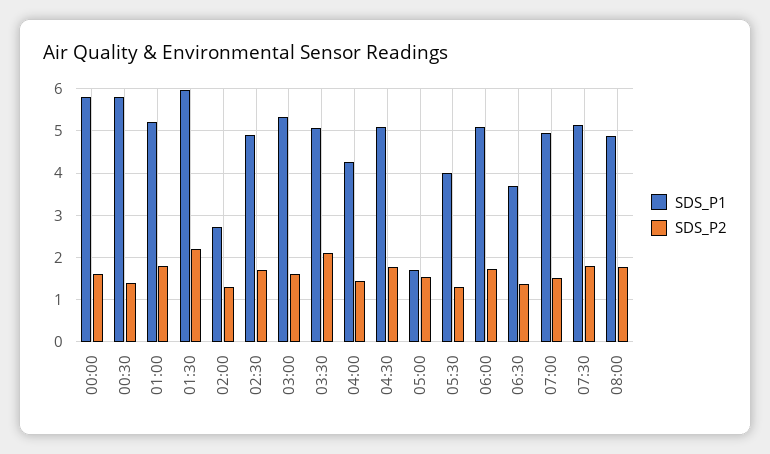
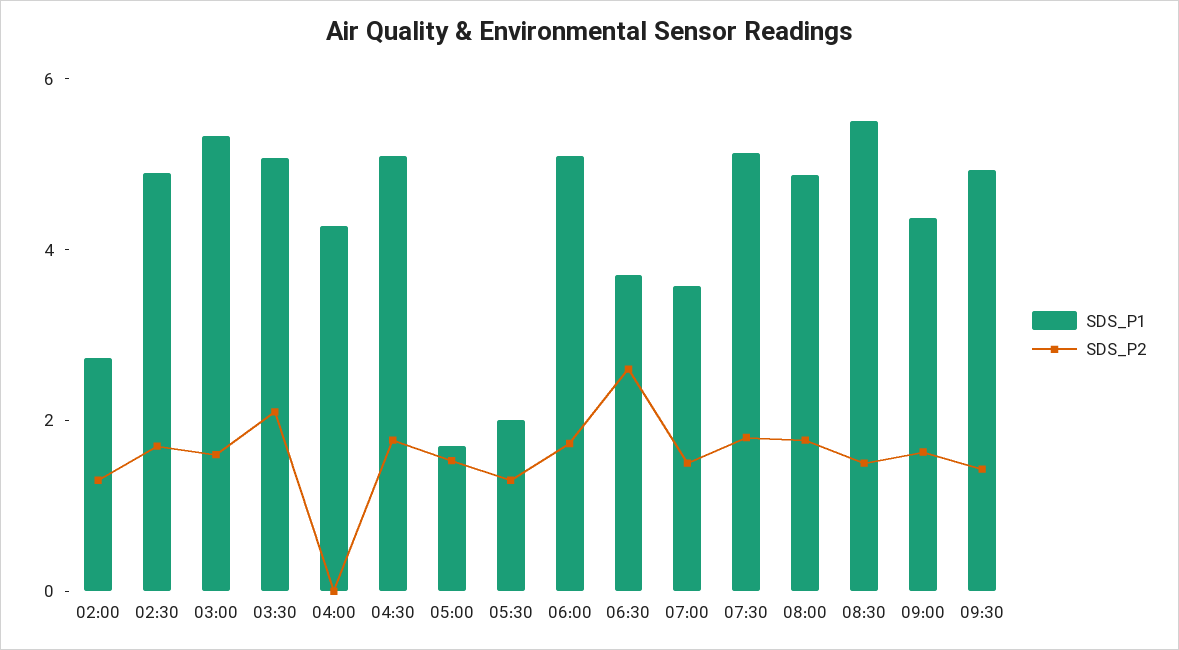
SDS_P1, 00:00: 5.8 -> none
SDS_P2, 00:00: 1.6 -> none
SDS_P1, 00:30: 5.8 -> none
SDS_P2, 00:30: 1.4 -> none
SDS_P1, 01:00: 5.2 -> none
SDS_P2, 01:00: 1.8 -> none
SDS_P1, 01:30: 6 -> none
SDS_P2, 01:30: 2.2 -> none
SDS_P2, 04:00: 1.4 -> 0
SDS_P1, 05:30: 4 -> 2
SDS_P2, 06:30: 1.4 -> 2.5
SDS_P1, 07:00: 5 -> 3.5
SDS_P1, 08:30: none -> 5.5
SDS_P2, 08:30: none -> 1.5
SDS_P1, 09:00: none -> 4.5
SDS_P2, 09:00: none -> 1.5
SDS_P1, 09:30: none -> 5
SDS_P2, 09:30: none -> 1.5

